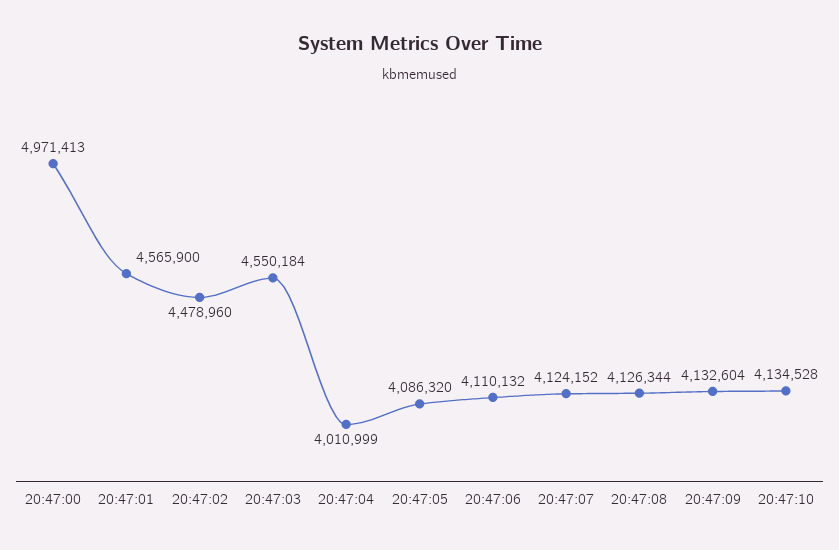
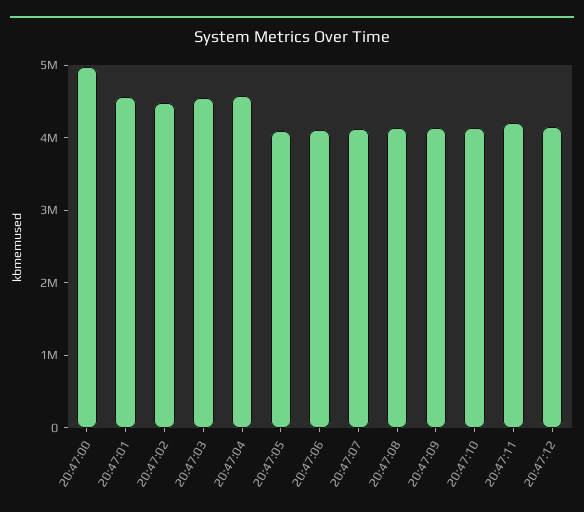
20:47:04: 4010999 -> 4600000
20:47:11: none -> 4200000
20:47:12: none -> 4200000

